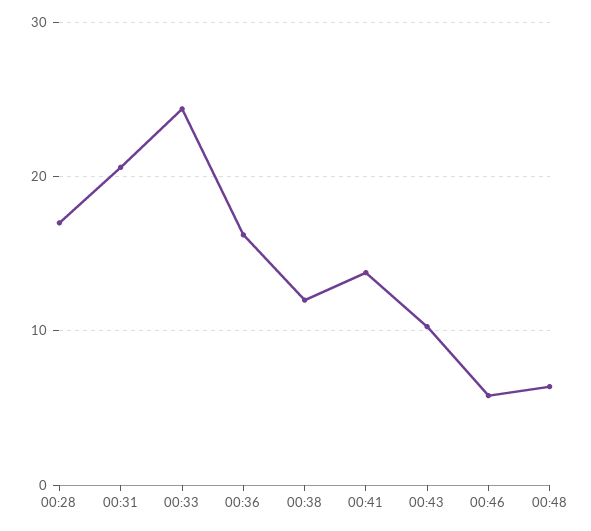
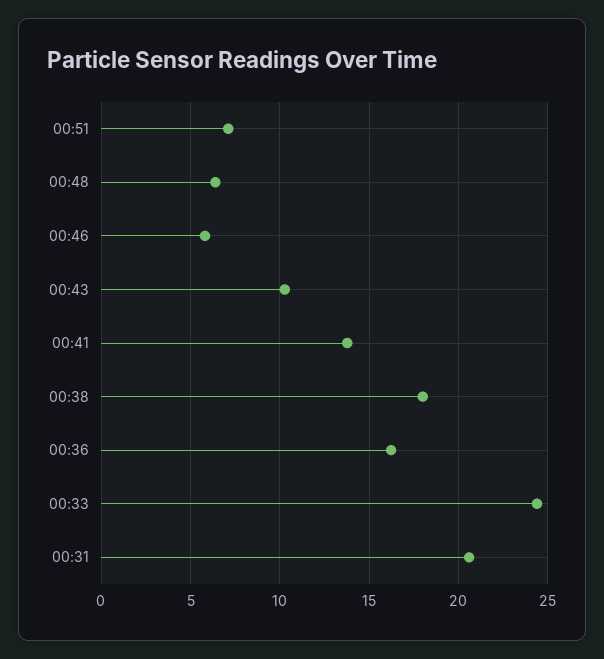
00:28: 17 -> none
00:38: 12 -> 18
00:51: none -> 7

